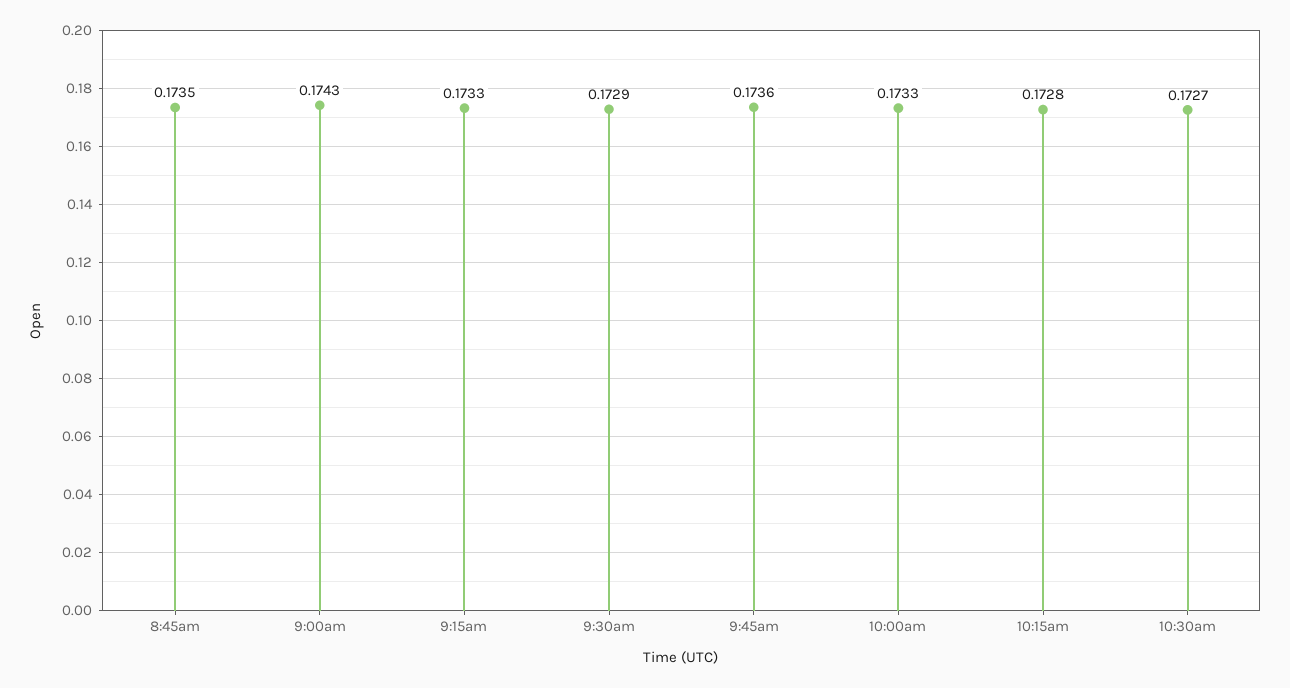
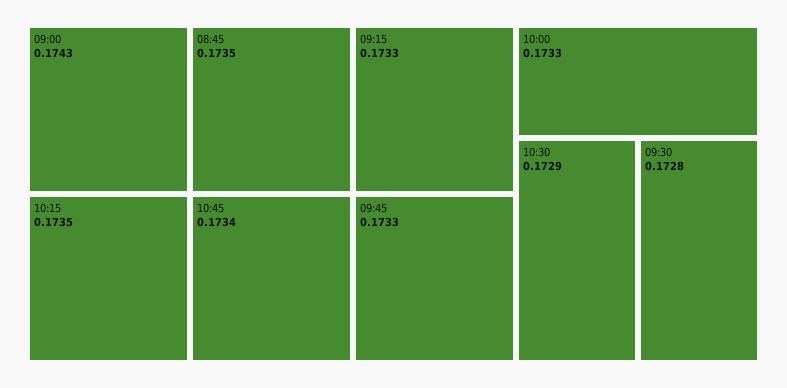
9:30am: 0.1729 -> 0.1728
9:45am: 0.1736 -> 0.1733
10:15am: 0.1728 -> 0.1735
10:30am: 0.1727 -> 0.1729
10:45: none -> 0.1734

